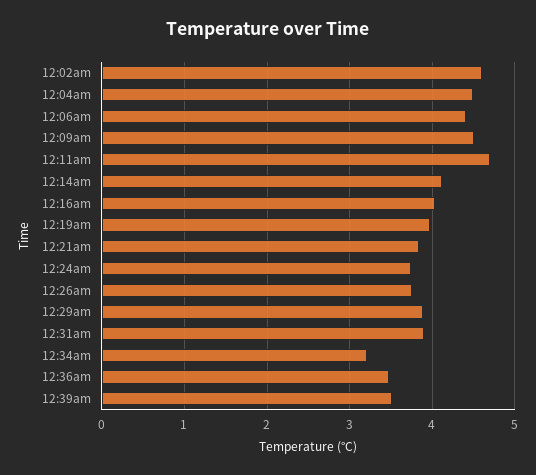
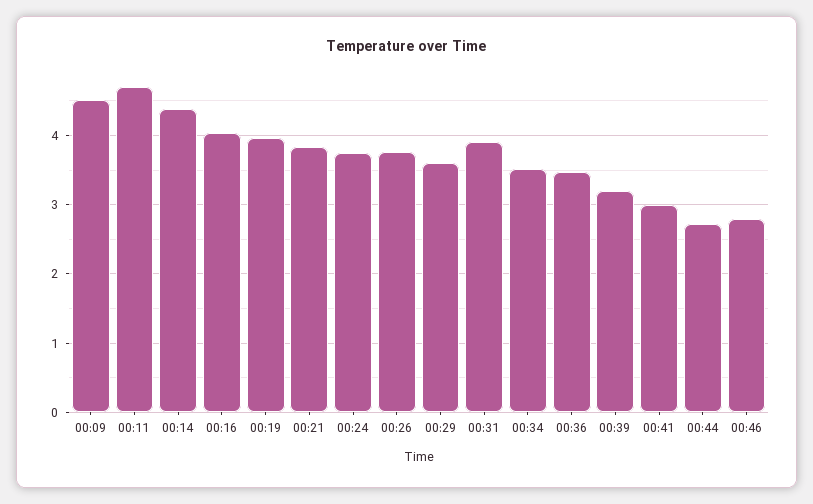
12:02am: 4.6 -> none
12:04am: 4.5 -> none
12:06am: 4.4 -> none
12:14am: 4.1 -> 4.4
12:29am: 3.9 -> 3.6
12:34am: 3.2 -> 3.5
12:39am: 3.5 -> 3.2
00:41: none -> 3
00:44: none -> 2.7
00:46: none -> 2.8

